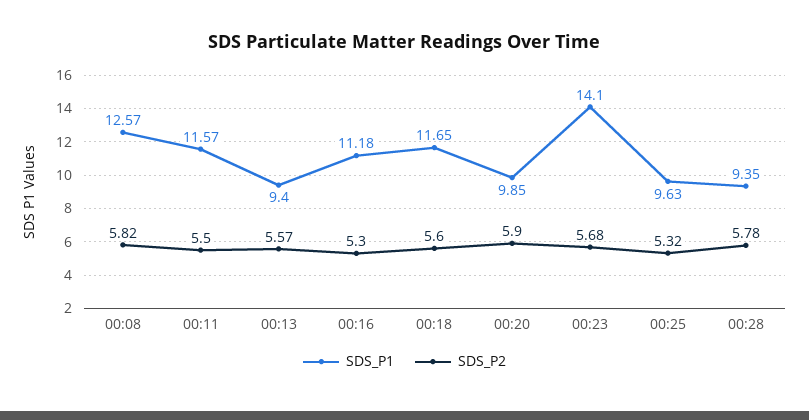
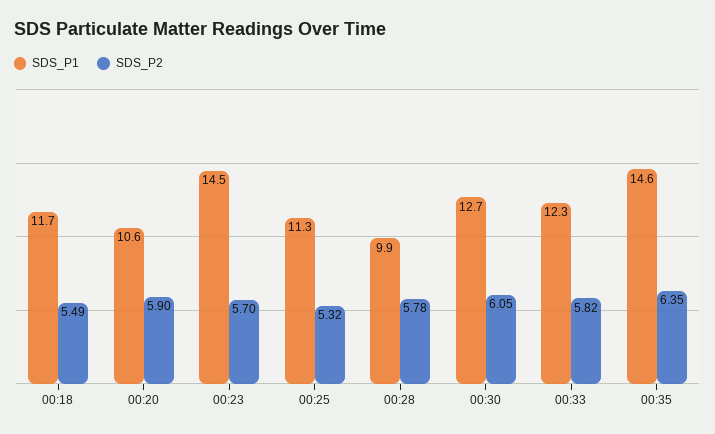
SDS_P1, 00:08: 12.57 -> none
SDS_P2, 00:08: 5.82 -> none
SDS_P1, 00:11: 11.57 -> none
SDS_P2, 00:11: 5.5 -> none
SDS_P1, 00:13: 9.4 -> none
SDS_P2, 00:13: 5.57 -> none
SDS_P1, 00:16: 11.18 -> none
SDS_P2, 00:16: 5.3 -> none
SDS_P2, 00:18: 5.6 -> 5.49
SDS_P1, 00:20: 9.85 -> 10.6
SDS_P1, 00:23: 14.1 -> 14.5
SDS_P2, 00:23: 5.68 -> 5.7
SDS_P1, 00:25: 9.63 -> 11.3
SDS_P1, 00:28: 9.35 -> 9.9
SDS_P1, 00:30: none -> 12.7
SDS_P2, 00:30: none -> 6.05
SDS_P1, 00:33: none -> 12.3
SDS_P2, 00:33: none -> 5.82
SDS_P1, 00:35: none -> 14.6
SDS_P2, 00:35: none -> 6.35

